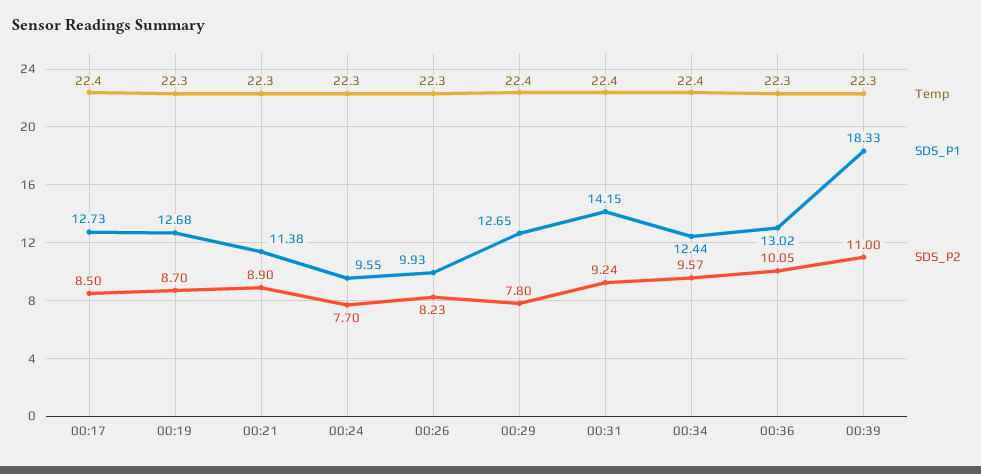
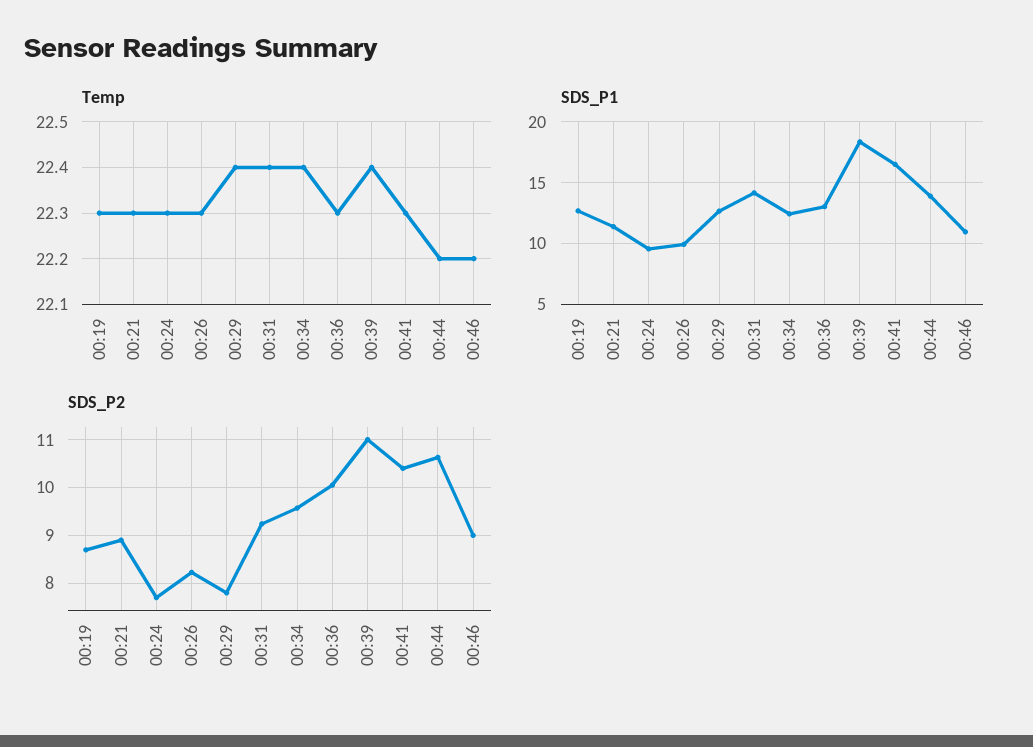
Temp, 00:17: 22.4 -> none
SDS_P1, 00:17: 12.73 -> none
SDS_P2, 00:17: 8.5 -> none
Temp, 00:39: 22.3 -> 22.4
Temp, 00:41: none -> 22.3
Temp, 00:44: none -> 22.2
Temp, 00:46: none -> 22.2
SDS_P1, 00:41: none -> 16.5
SDS_P1, 00:44: none -> 14
SDS_P1, 00:46: none -> 11
SDS_P2, 00:41: none -> 10.4
SDS_P2, 00:44: none -> 10.6
SDS_P2, 00:46: none -> 9

